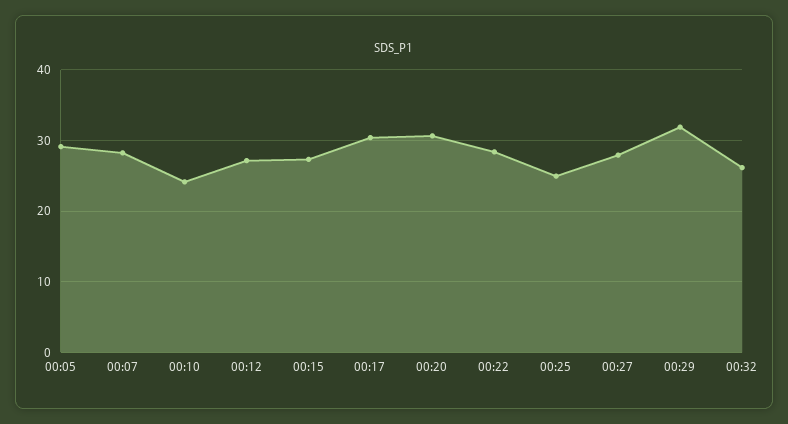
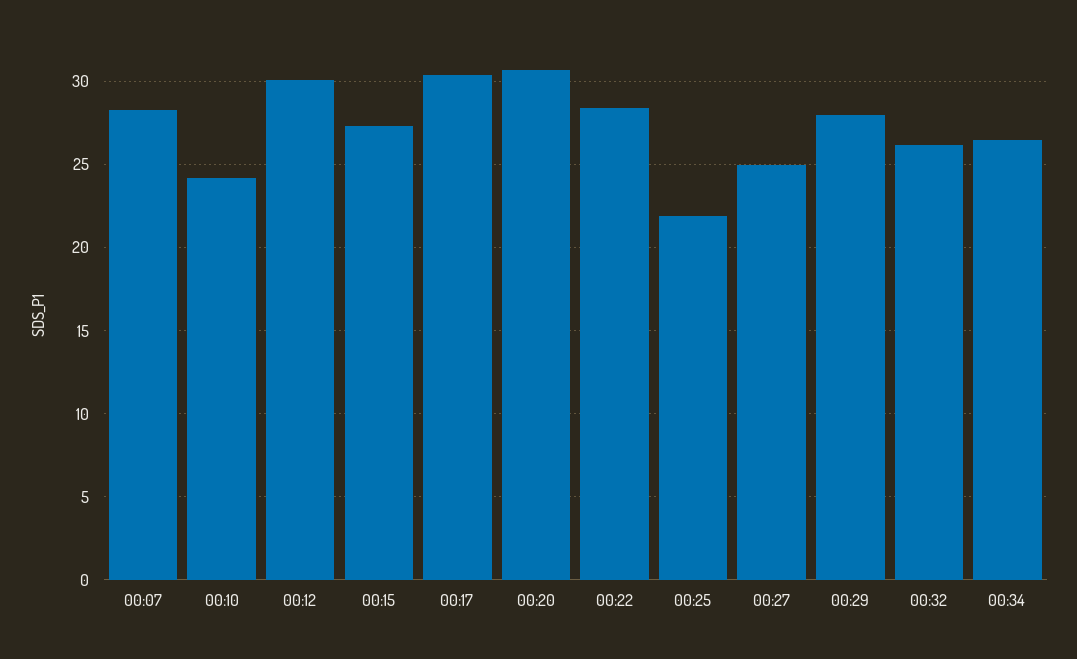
00:05: 29 -> none
00:12: 27 -> 30
00:25: 25 -> 22
00:27: 28 -> 25
00:29: 32 -> 28
00:34: none -> 26.5

